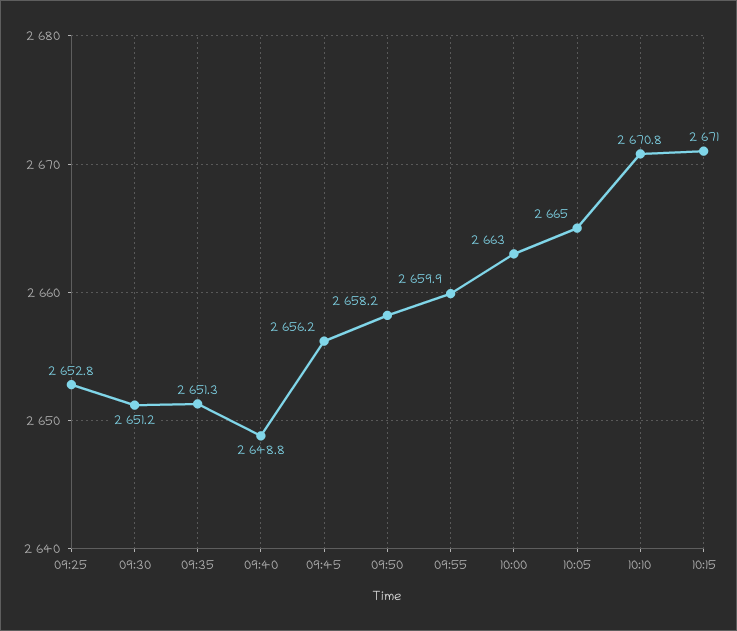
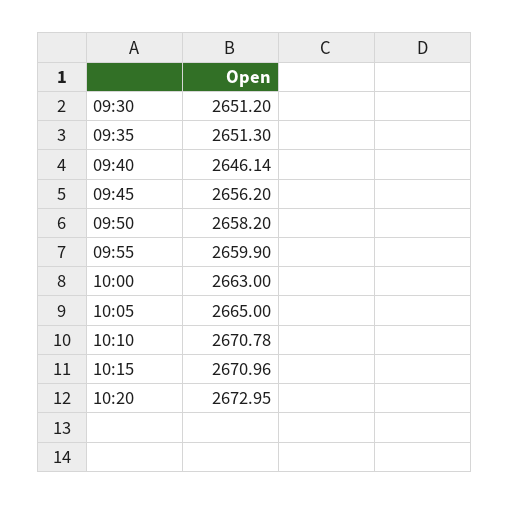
09:25: 2652.8 -> none
09:40: 2648.8 -> 2646.14
10:20: none -> 2672.95

